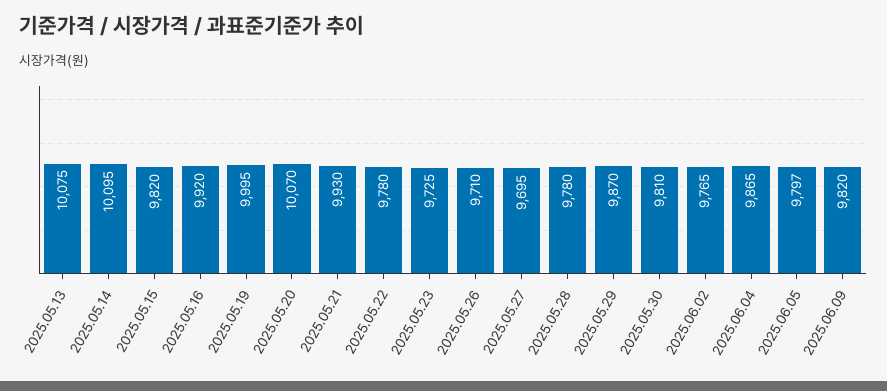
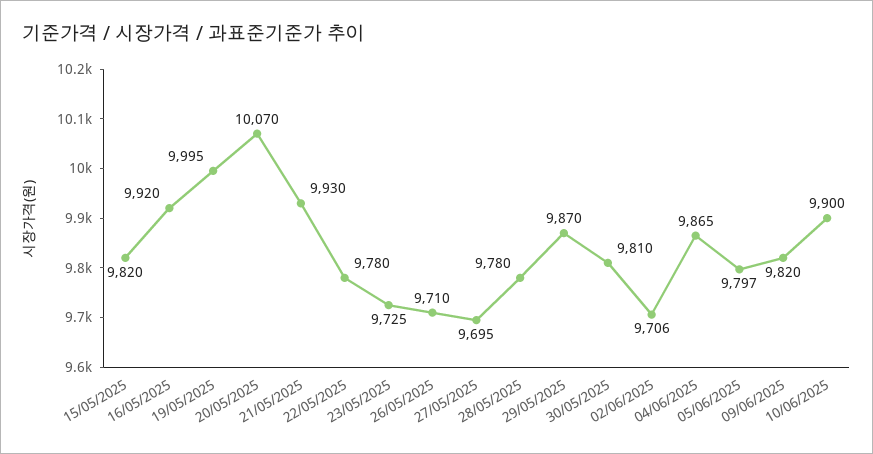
2025.05.13: 10075 -> none
2025.05.14: 10095 -> none
2025.06.02: 9765 -> 9706
10/06/2025: none -> 9900

